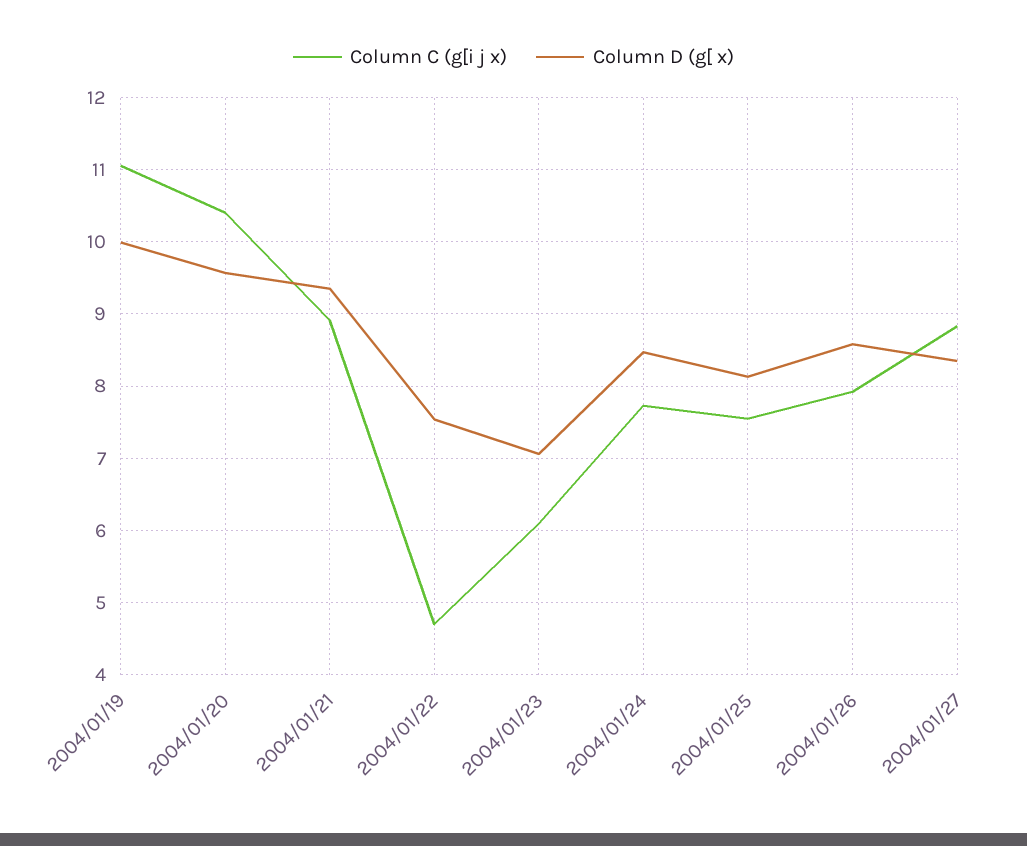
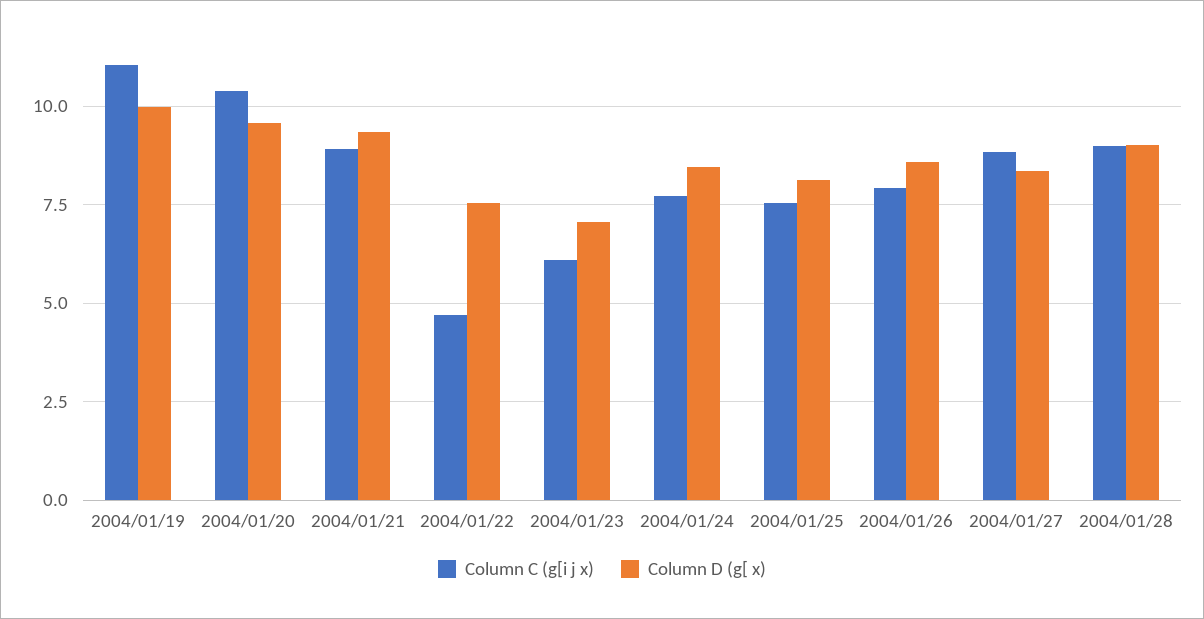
Column C (g[i j x), 2004/01/28: none -> 9
Column D (g[ x), 2004/01/28: none -> 9

